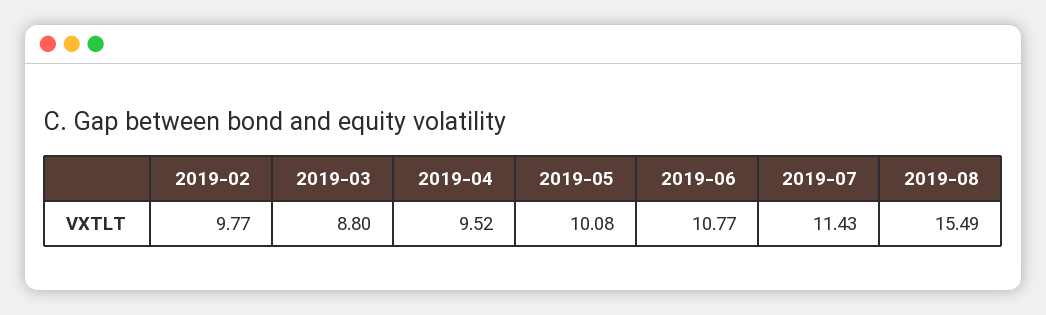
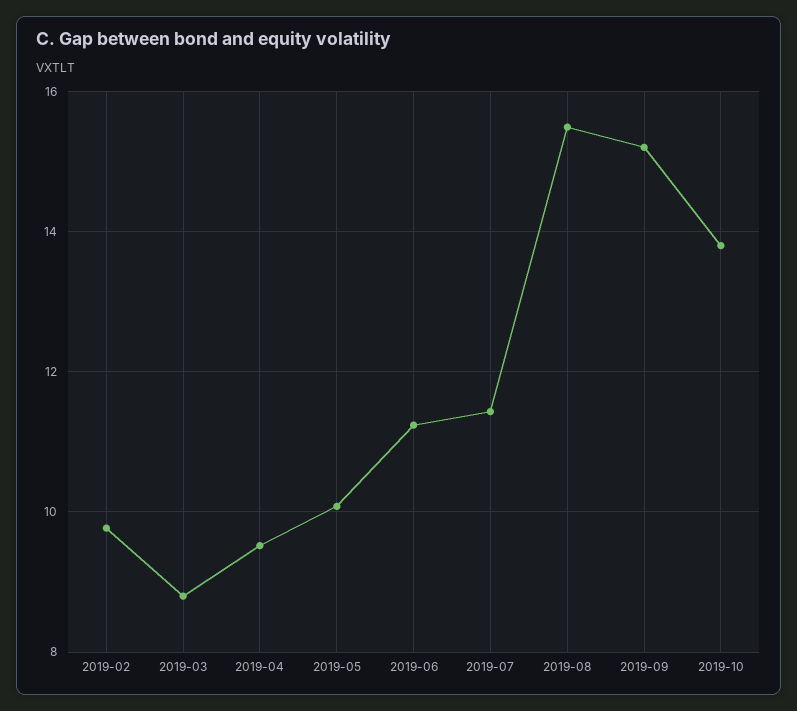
2019-06: 10.77 -> 11.2
2019-09: none -> 15.2
2019-10: none -> 13.8

